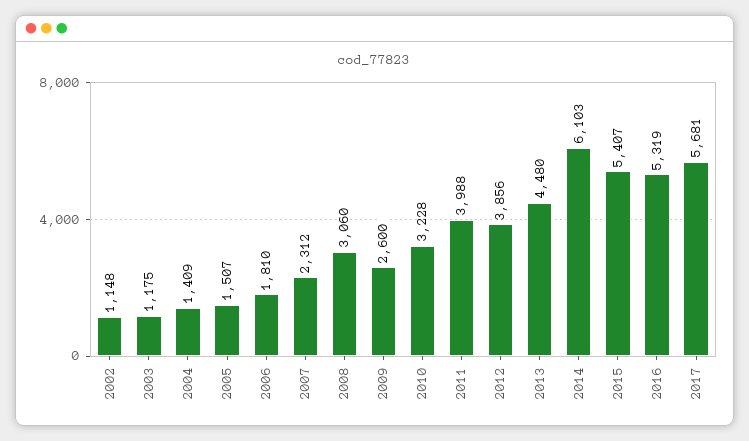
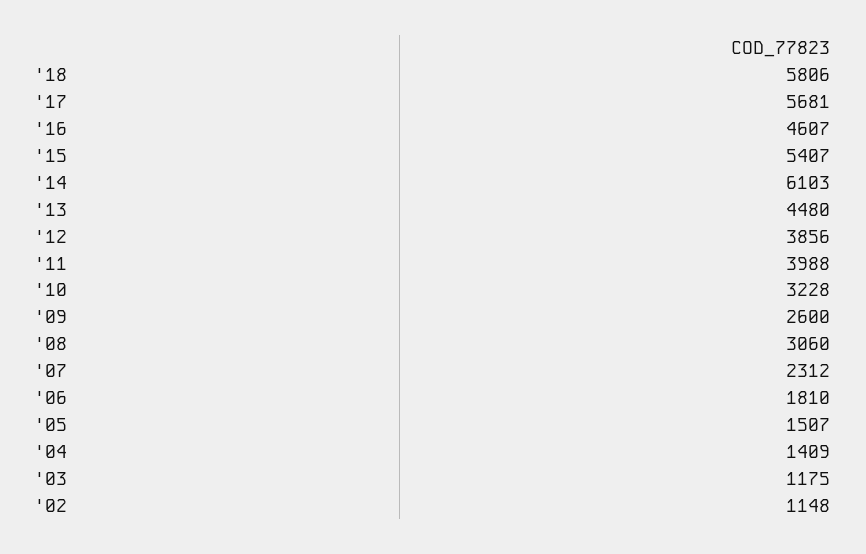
2016: 5319 -> 4607
'18: none -> 5806

